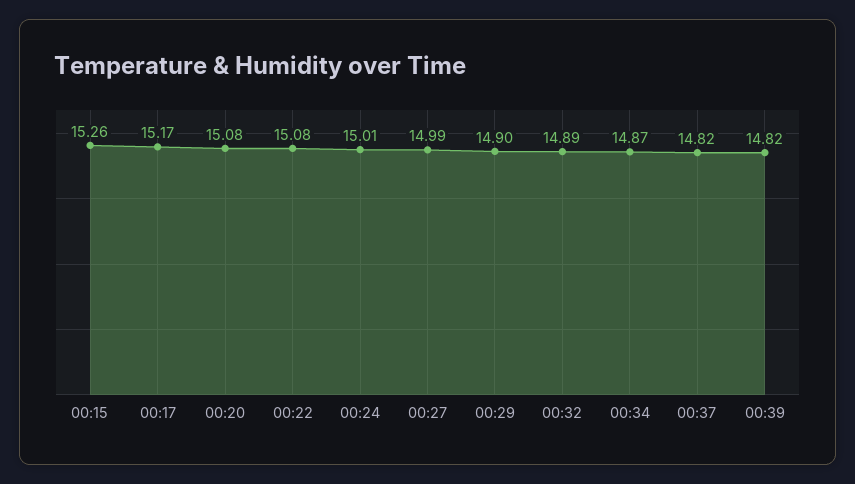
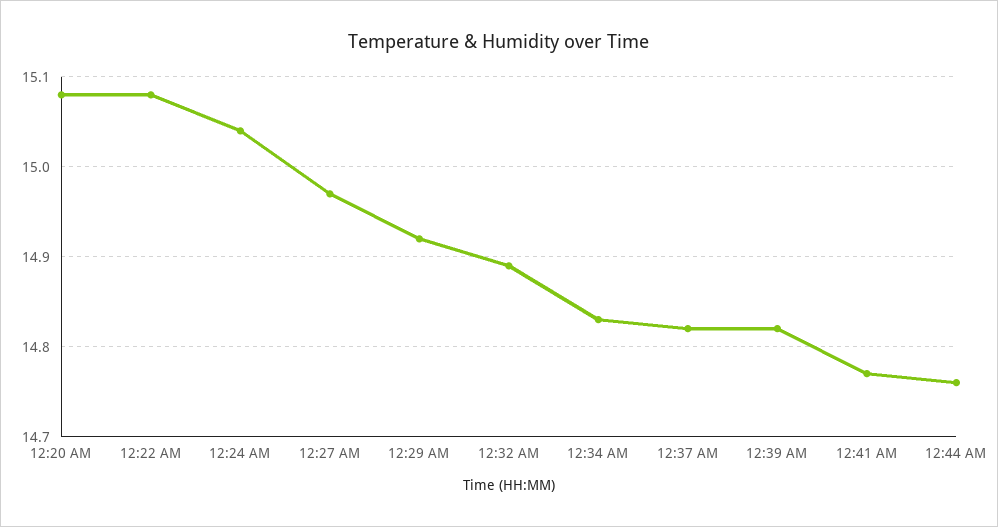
00:15: 15.26 -> none
00:17: 15.17 -> none
00:24: 15.01 -> 15.04
00:27: 14.99 -> 14.97
00:29: 14.9 -> 14.92
00:34: 14.87 -> 14.83
12:41 AM: none -> 14.77
12:44 AM: none -> 14.76

